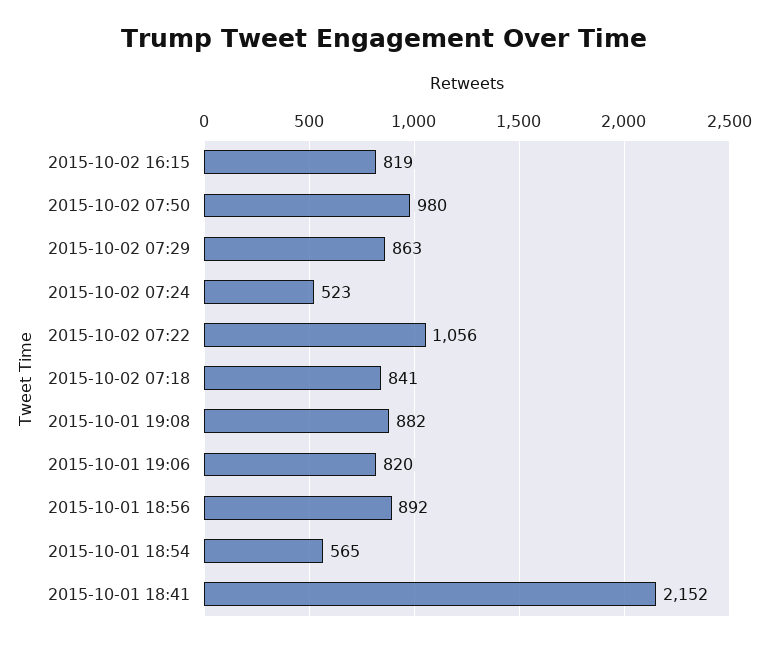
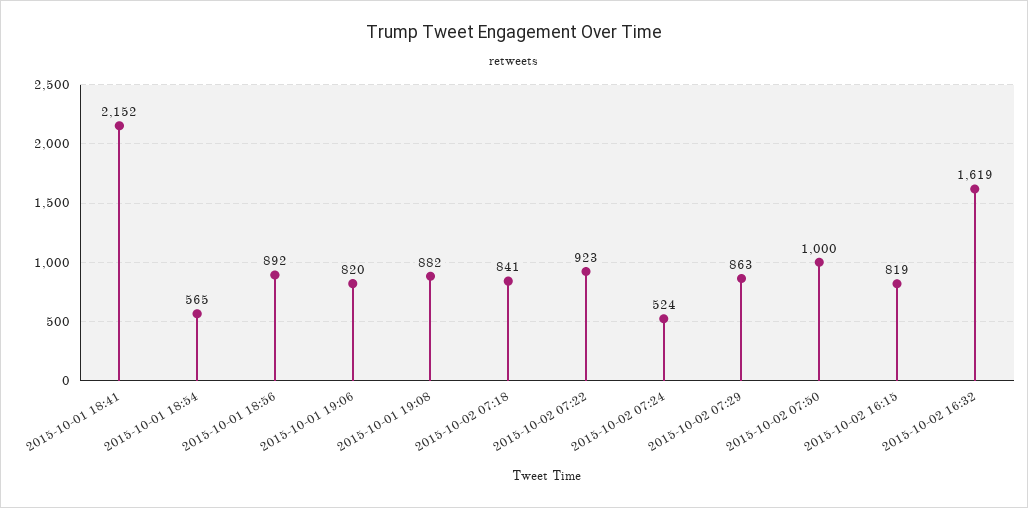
2015-10-02 07:50: 980 -> 1000
2015-10-02 07:24: 523 -> 524
2015-10-02 07:22: 1056 -> 923
2015-10-02 16:32: none -> 1619

